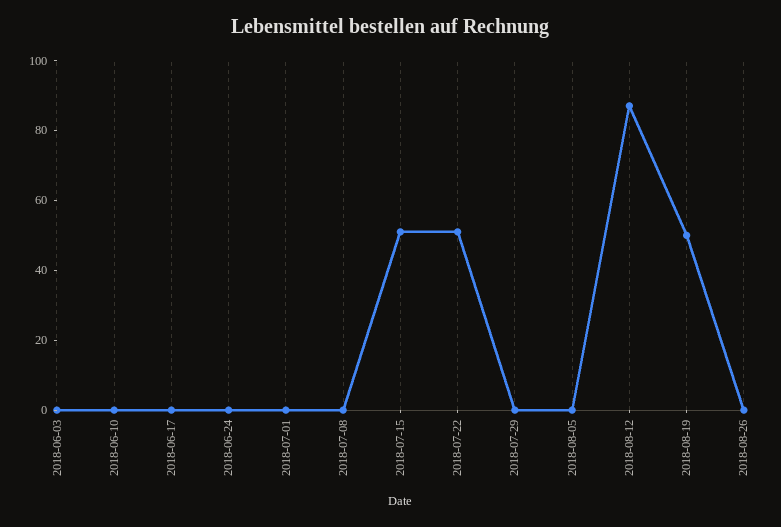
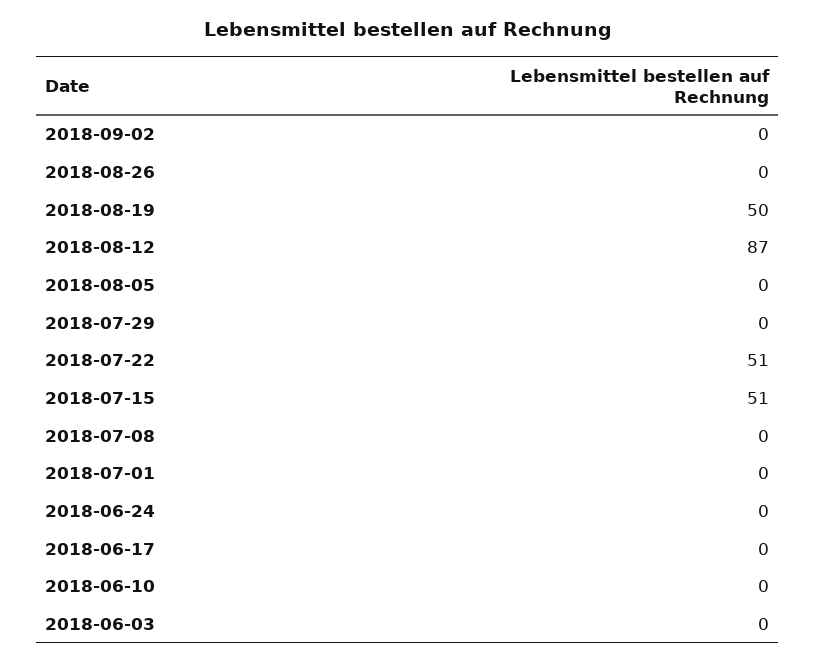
2018-09-02: none -> 0

